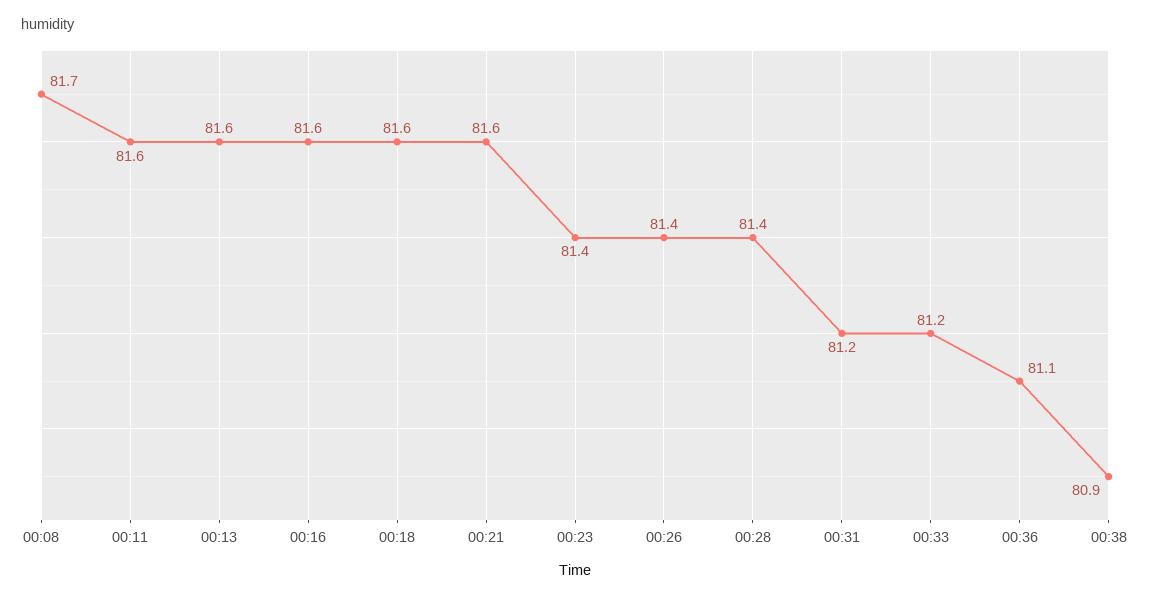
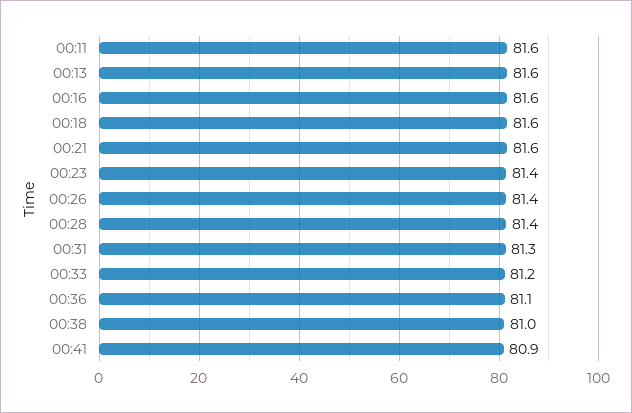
00:08: 81.7 -> none
00:31: 81.2 -> 81.3
00:38: 80.9 -> 81
00:41: none -> 80.9

